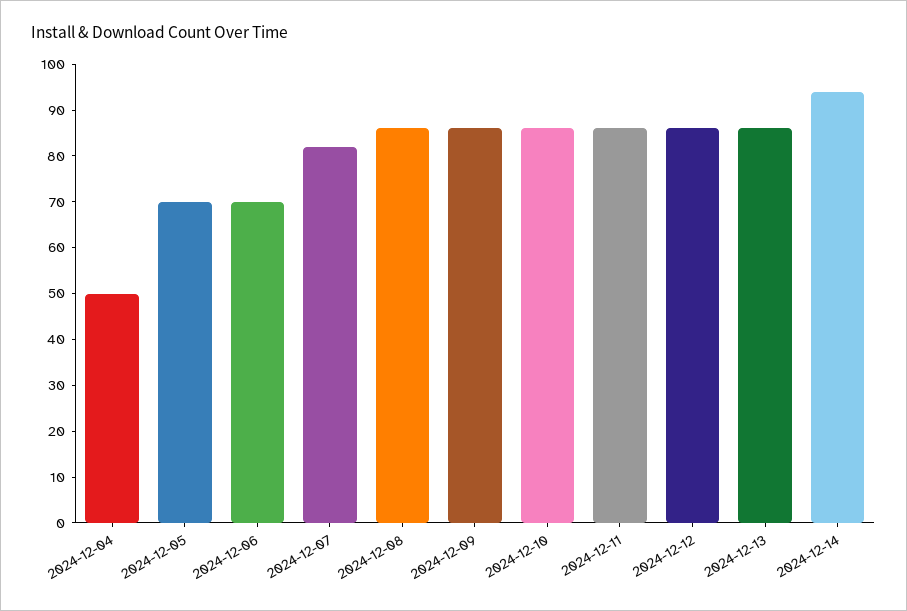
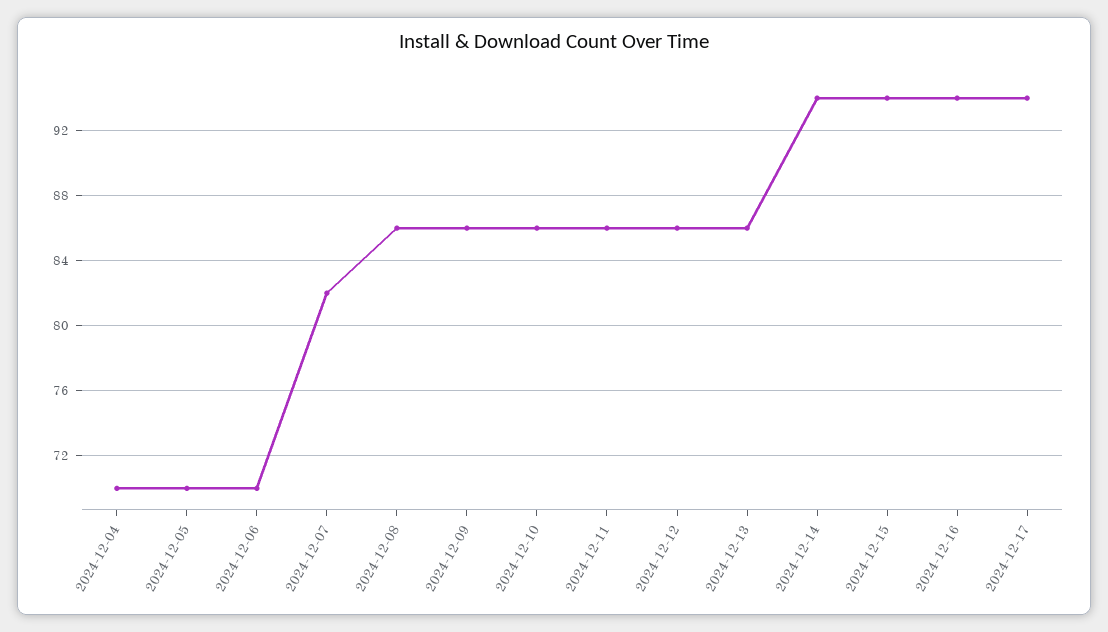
2024-12-04: 50 -> 70
2024-12-15: none -> 94
2024-12-16: none -> 94
2024-12-17: none -> 94

